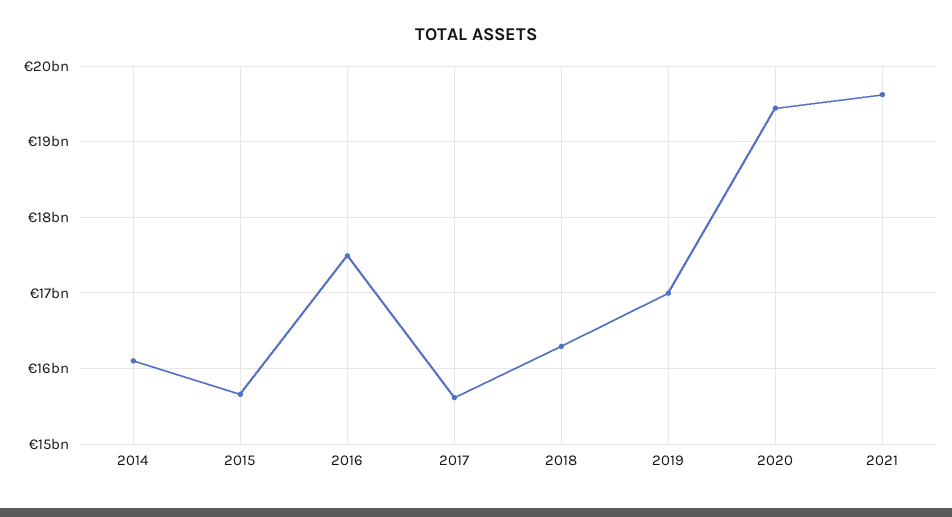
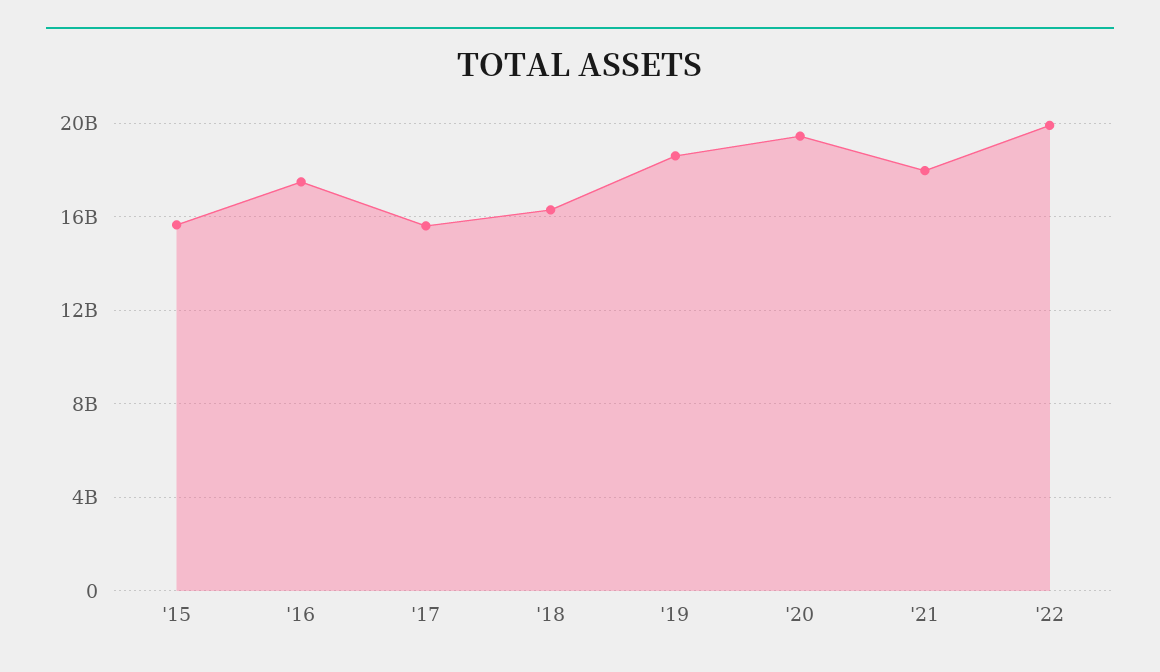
2014: 16100000000 -> none
2019: 17000000000 -> 18500000000
2021: 19600000000 -> 18000000000
'22: none -> 20000000000

